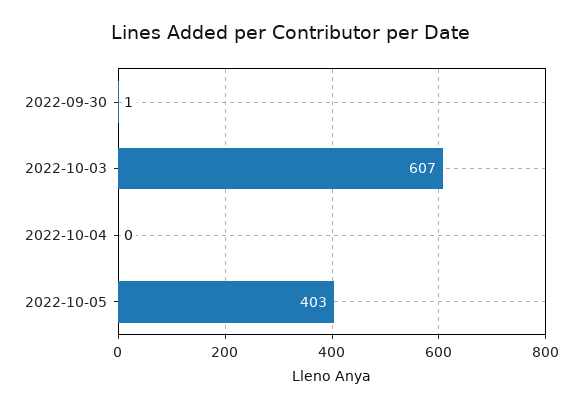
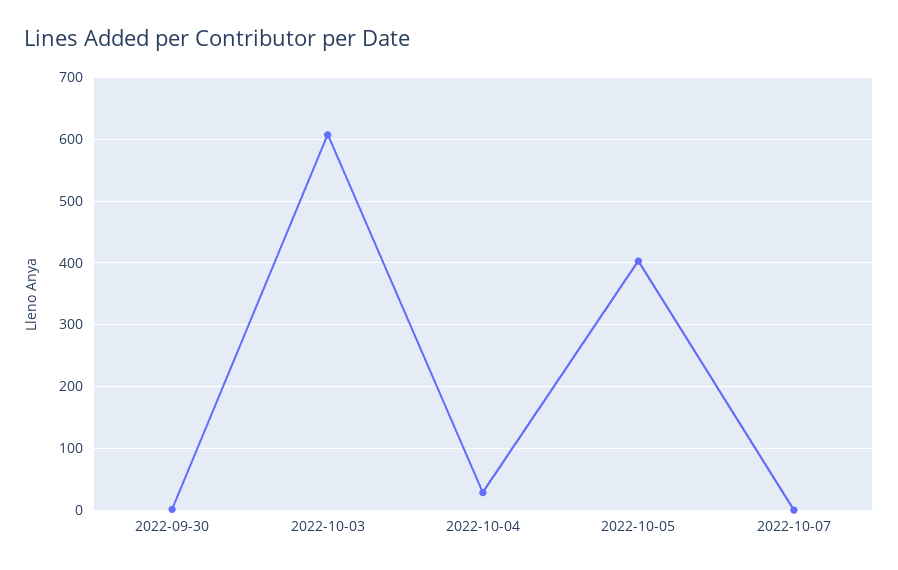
2022-10-04: 0 -> 30
2022-10-07: none -> 0

